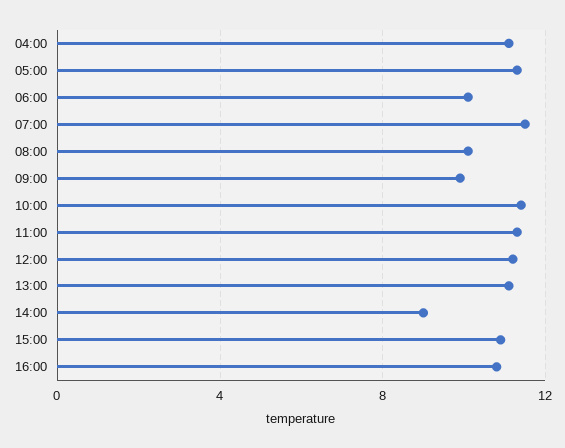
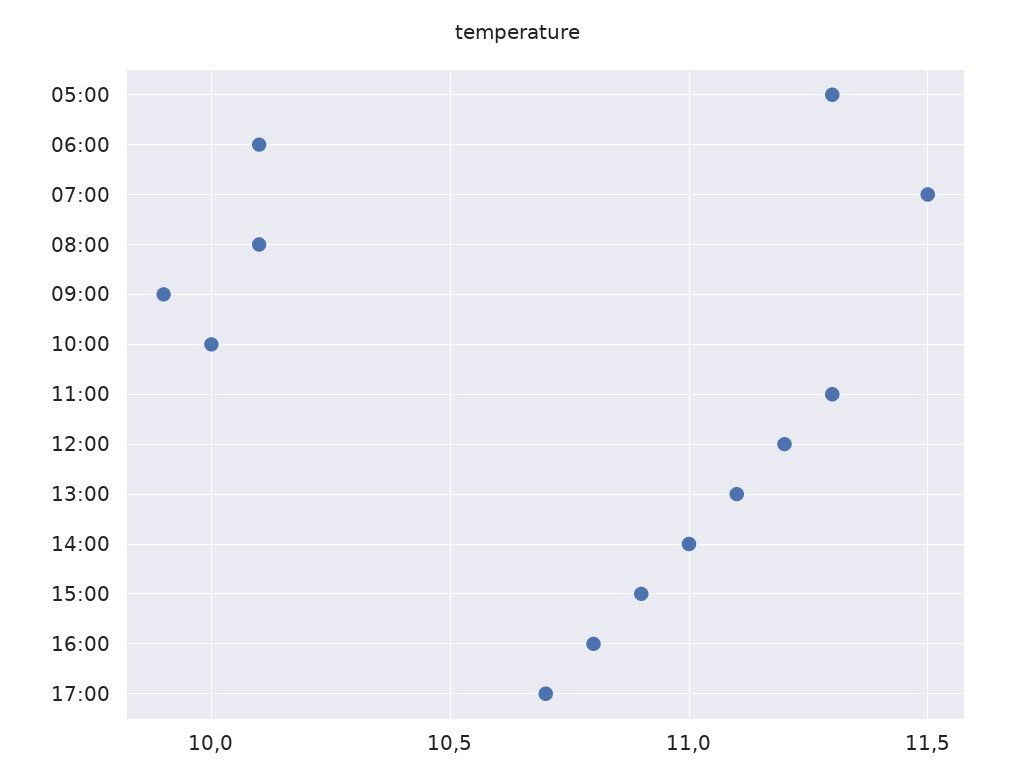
04:00: 11 -> none
10:00: 11.5 -> 10
14:00: 9 -> 11
17:00: none -> 10.7

